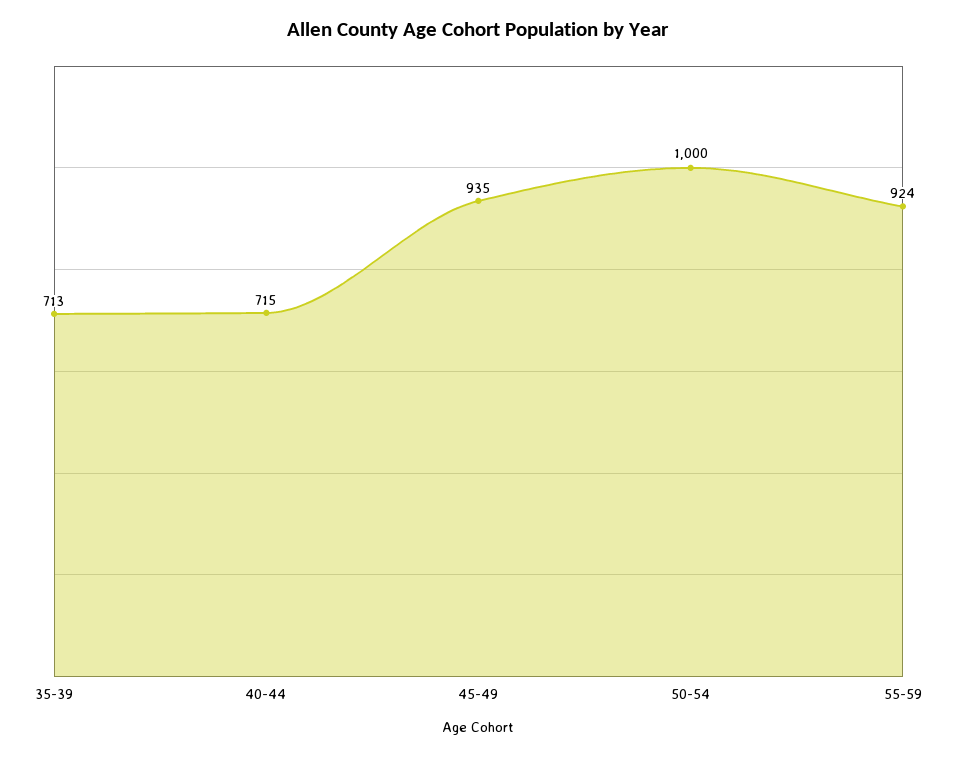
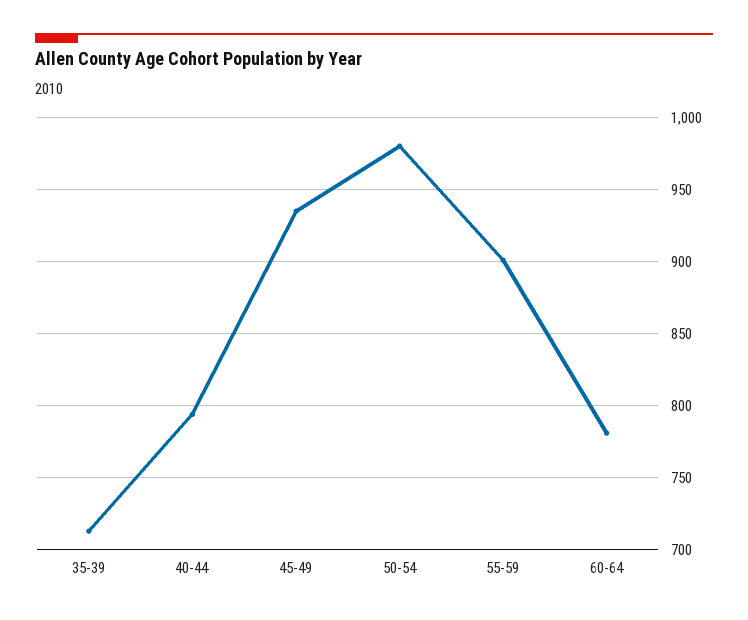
40-44: 715 -> 795
50-54: 1000 -> 980
55-59: 924 -> 900
60-64: none -> 780

